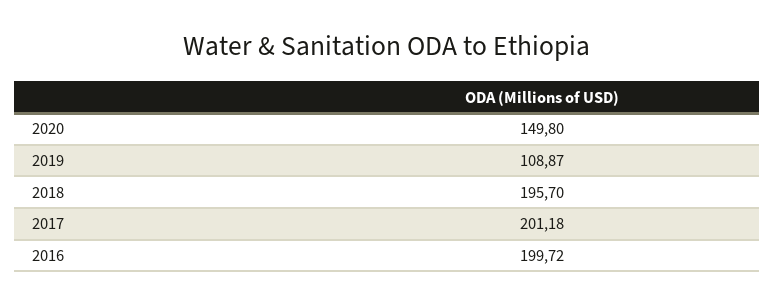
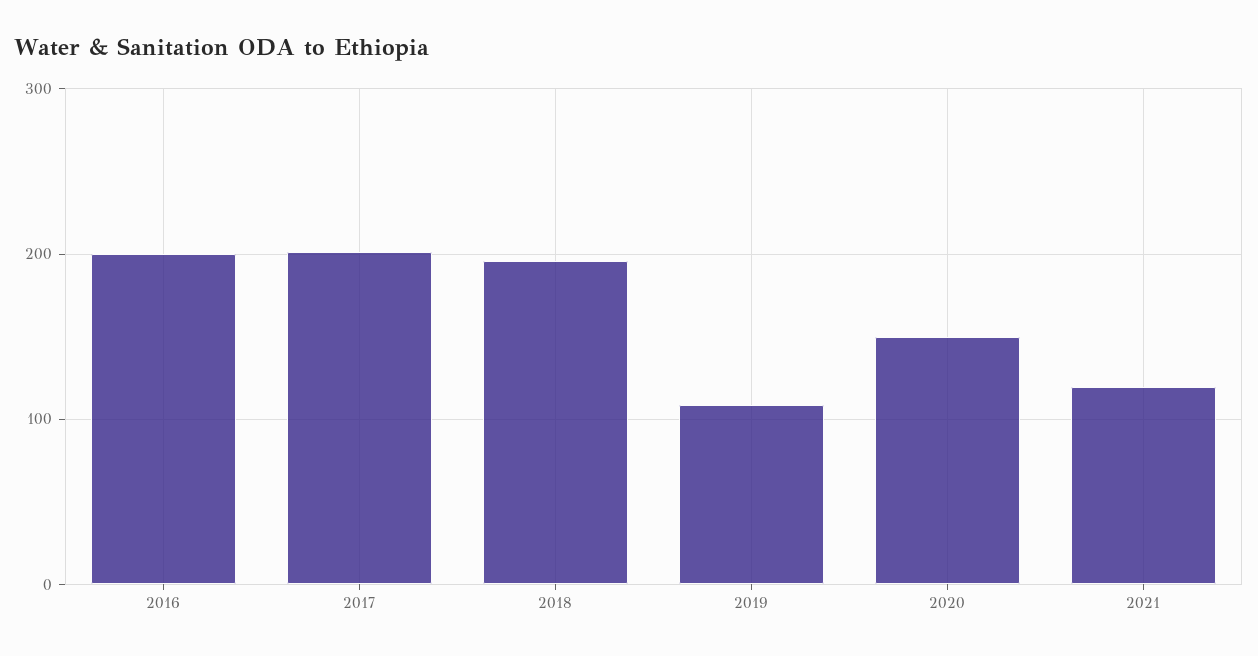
2021: none -> 120

